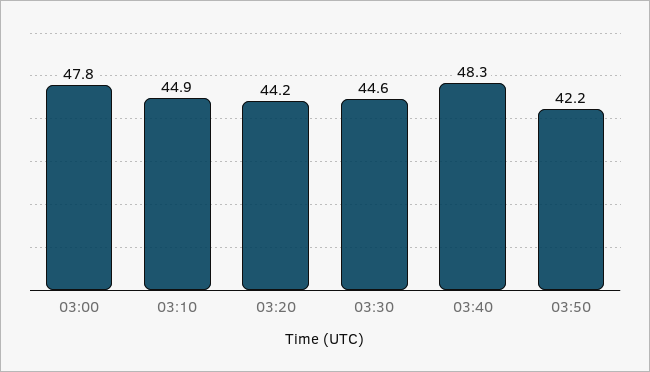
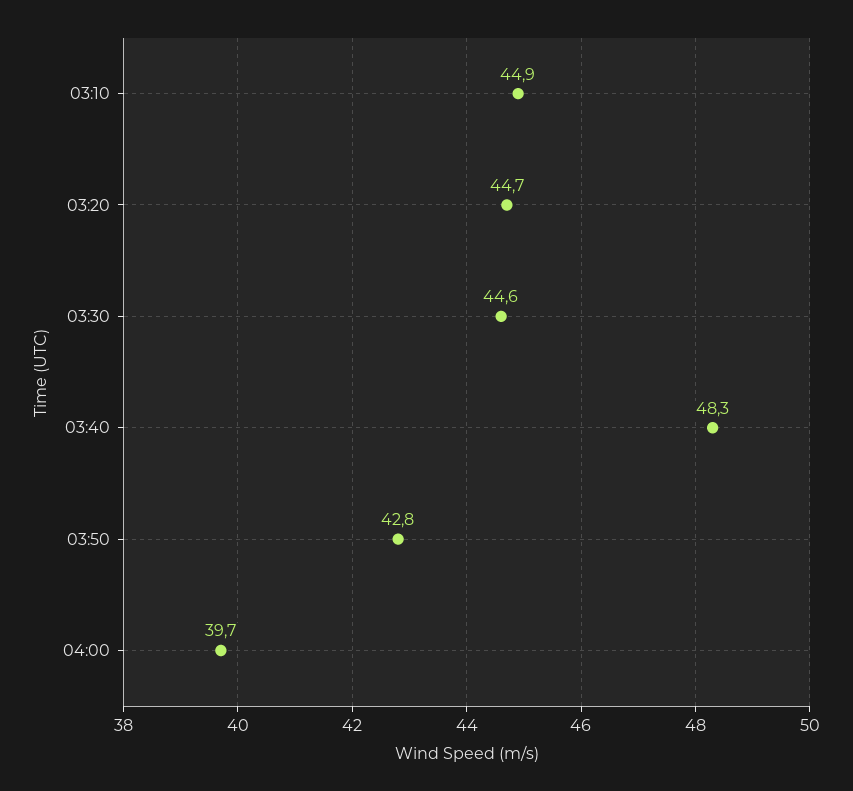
03:00: 47.8 -> none
03:20: 44.2 -> 44.7
03:50: 42.2 -> 42.8
04:00: none -> 39.7

